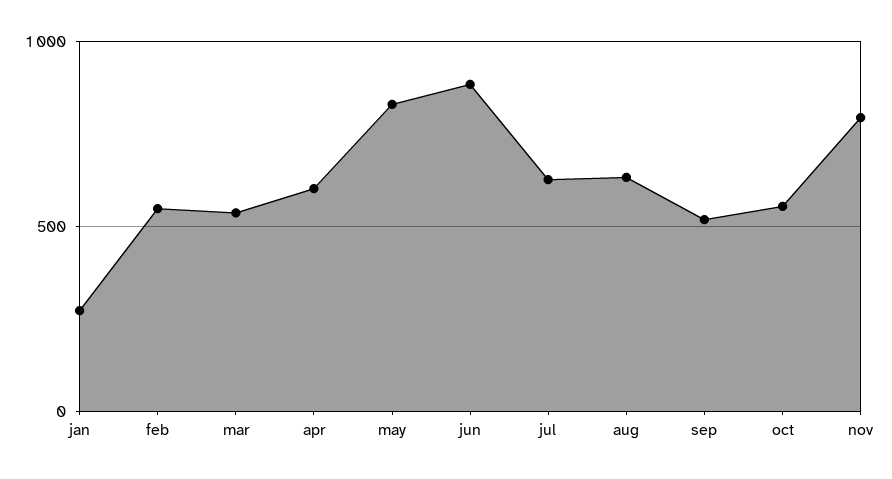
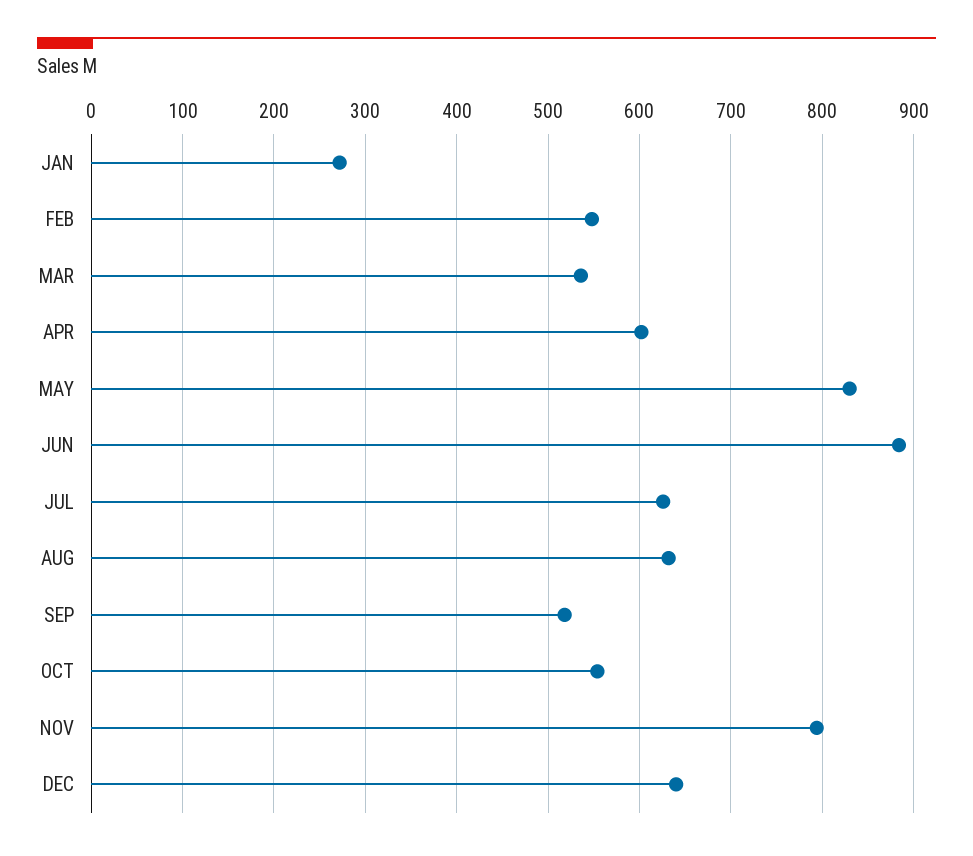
DEC: none -> 640

